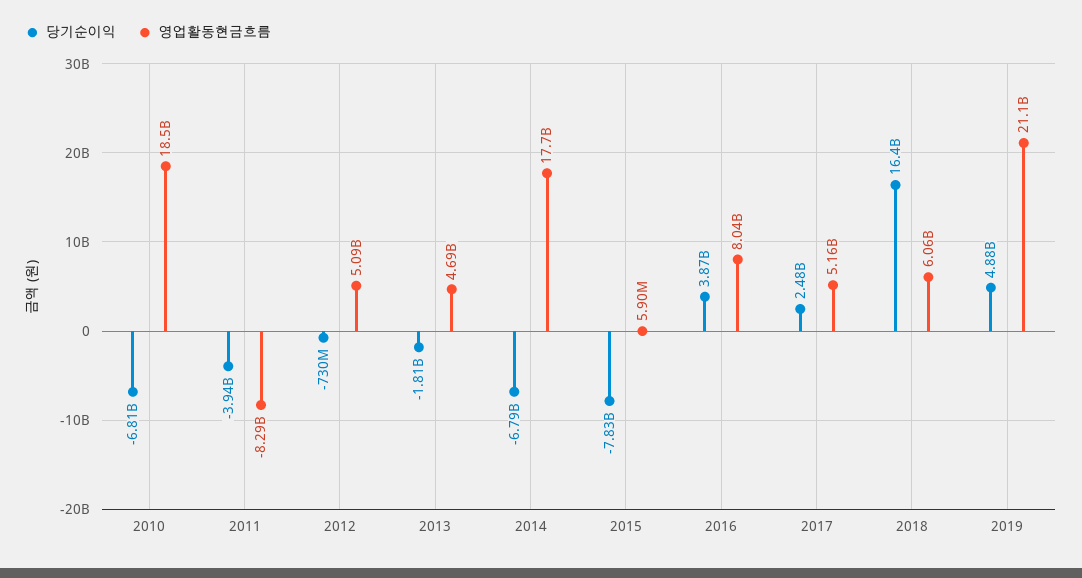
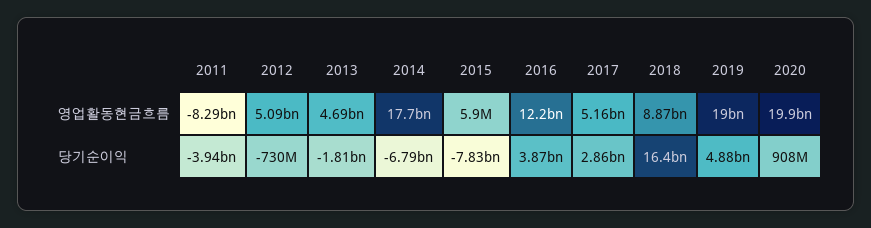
당기순이익, 2010: -6810000000 -> none
영업활동현금흐름, 2010: 18500000000 -> none
영업활동현금흐름, 2016: 8040000000 -> 12200000000
당기순이익, 2017: 2480000000 -> 2860000000
영업활동현금흐름, 2018: 6060000000 -> 8870000000
영업활동현금흐름, 2019: 21100000000 -> 19000000000
영업활동현금흐름, 2020: none -> 19900000000
당기순이익, 2020: none -> 908000000

